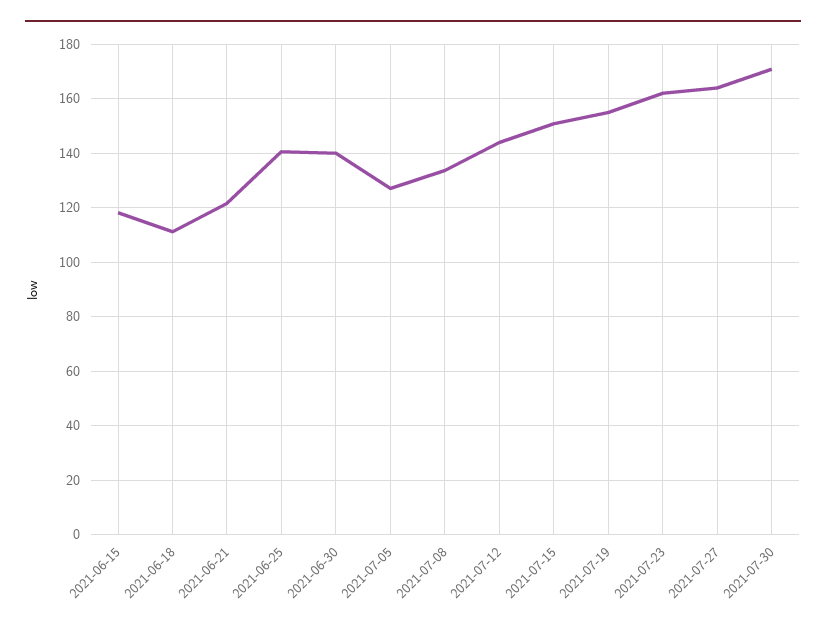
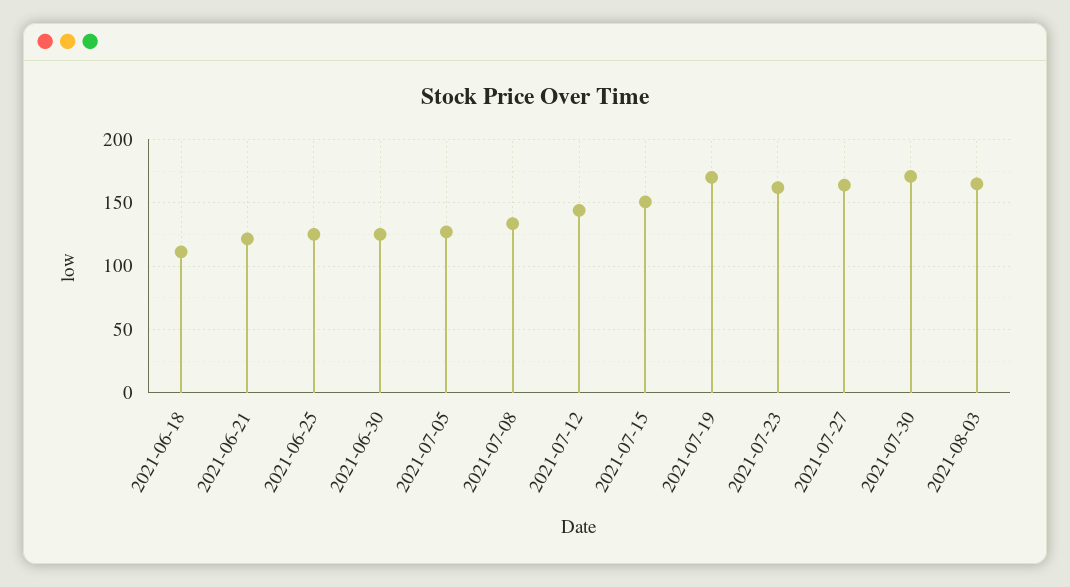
2021-06-15: 117.5 -> none
2021-06-25: 140 -> 125
2021-06-30: 140 -> 125
2021-07-19: 155 -> 170
2021-08-03: none -> 165

